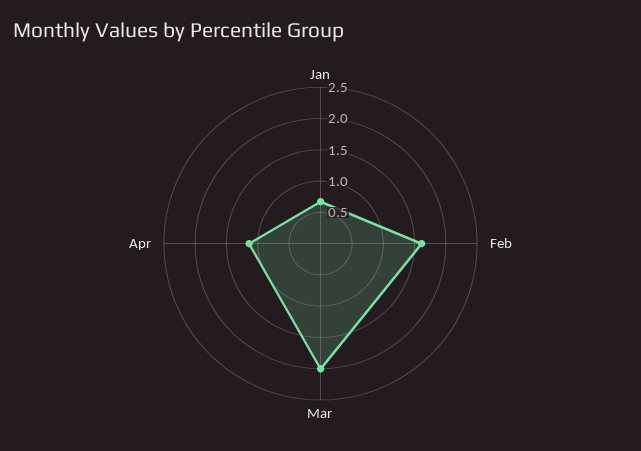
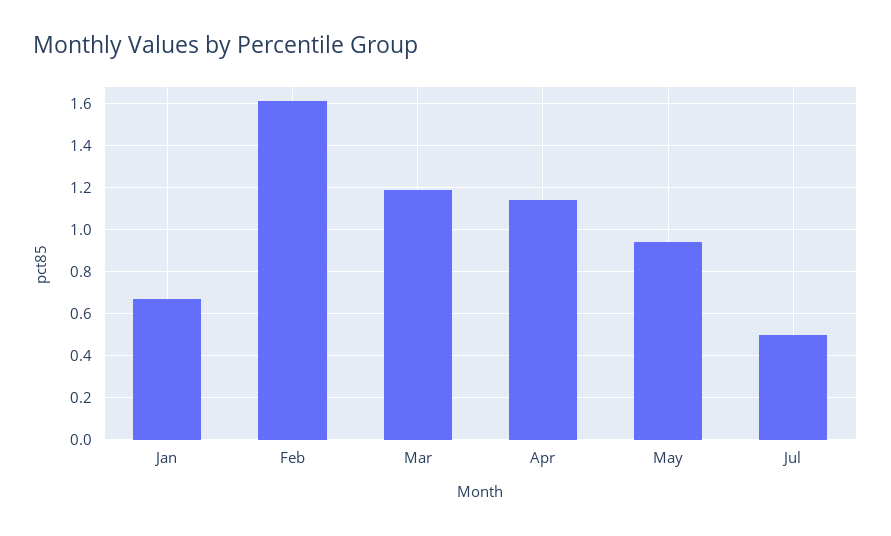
Mar: 2 -> 1.2
May: none -> 0.95
Jul: none -> 0.5

